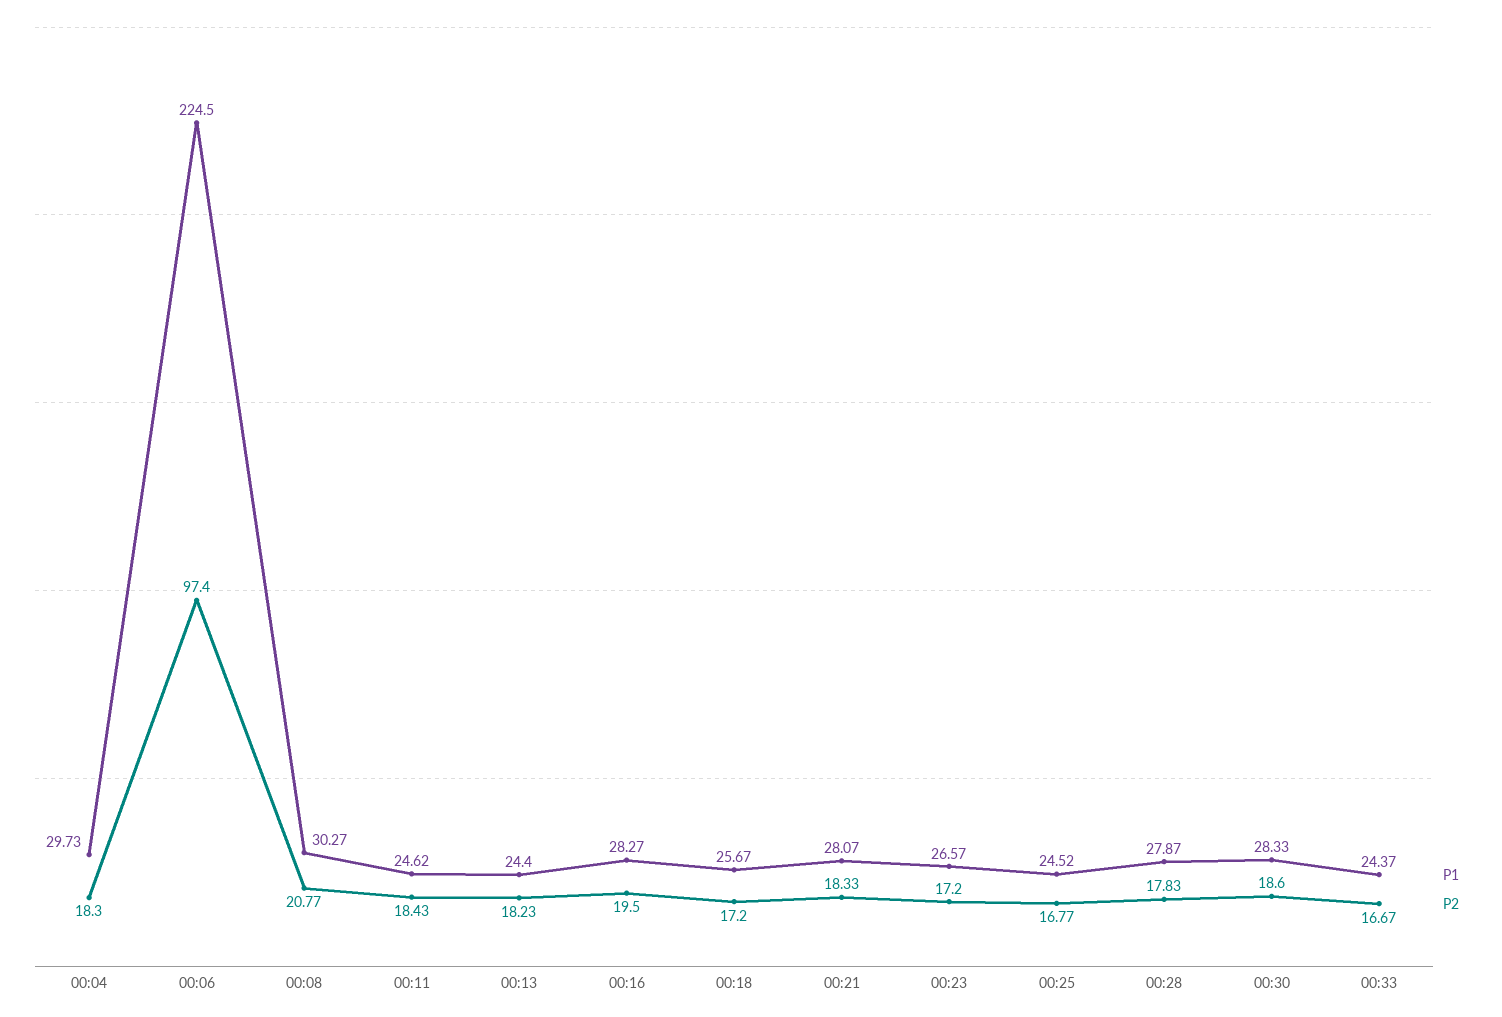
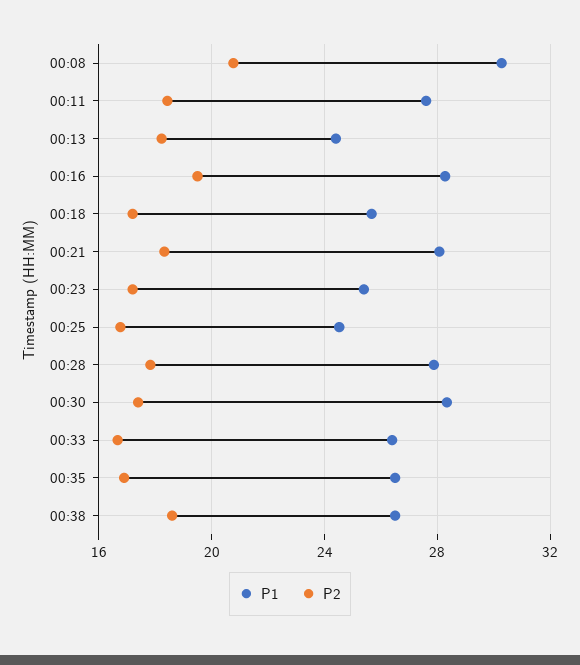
P1, 00:04: 29.73 -> none
P2, 00:04: 18.3 -> none
P1, 00:06: 224.5 -> none
P2, 00:06: 97.4 -> none
P1, 00:11: 24.62 -> 27.5
P1, 00:23: 26.57 -> 25.5
P2, 00:30: 18.6 -> 17.5
P1, 00:33: 24.37 -> 26.5
P1, 00:35: none -> 26.5
P2, 00:35: none -> 17
P1, 00:38: none -> 26.5
P2, 00:38: none -> 18.5

